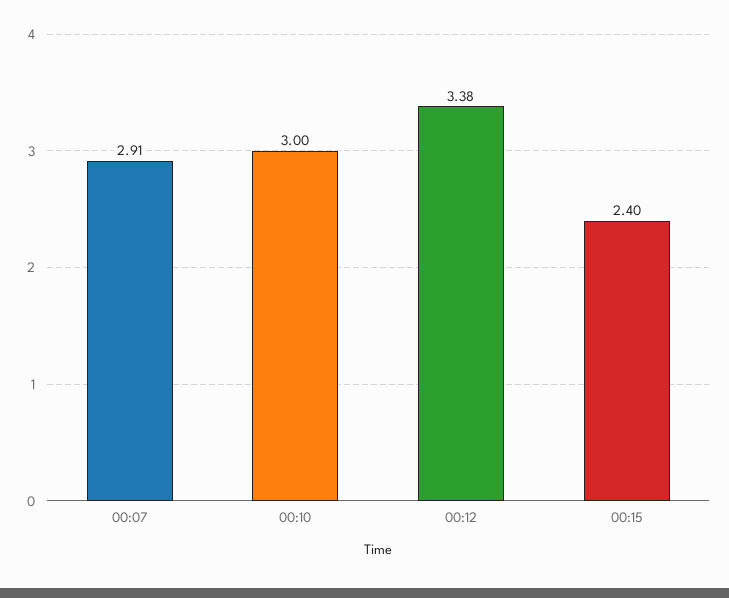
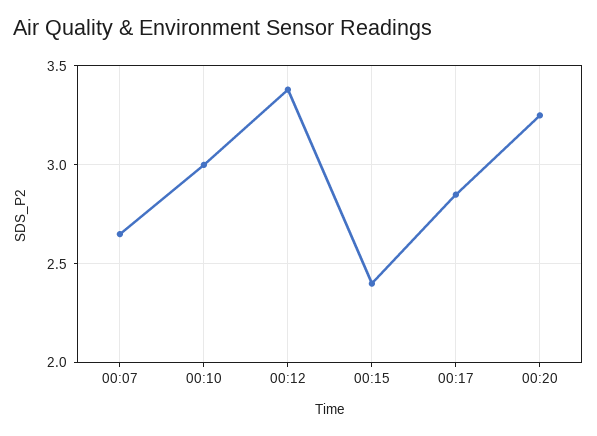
00:07: 2.91 -> 2.65
00:17: none -> 2.85
00:20: none -> 3.25

